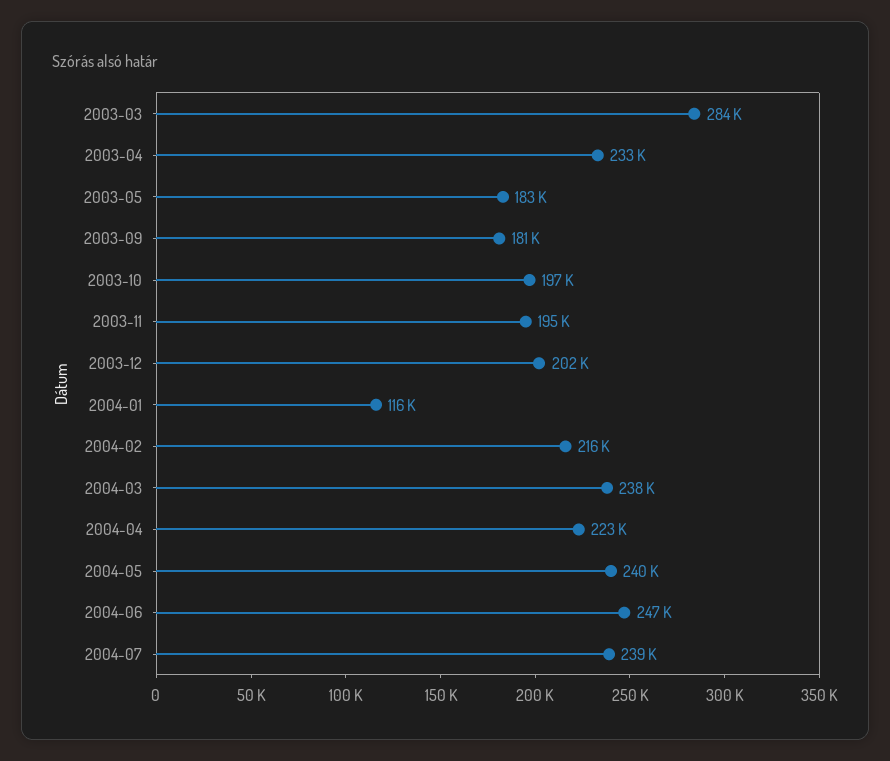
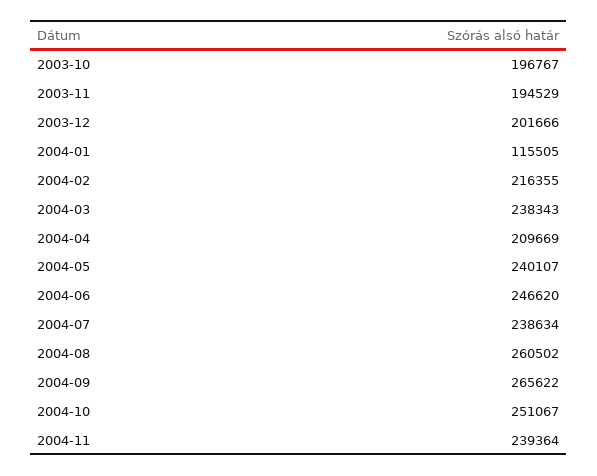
2003-03: 284000 -> none
2003-04: 233000 -> none
2003-05: 183000 -> none
2003-09: 181000 -> none
2004-04: 223000 -> 209669
2004-08: none -> 260502
2004-09: none -> 265622
2004-10: none -> 251067
2004-11: none -> 239364

